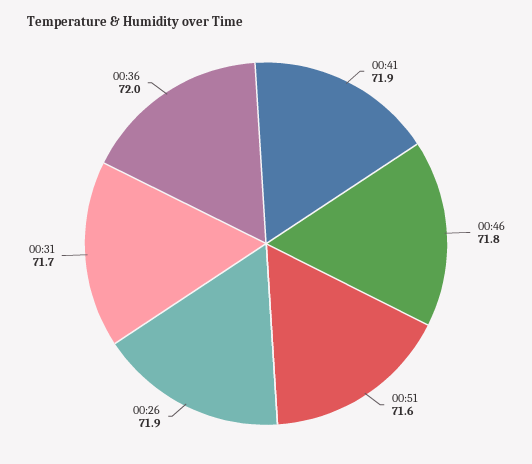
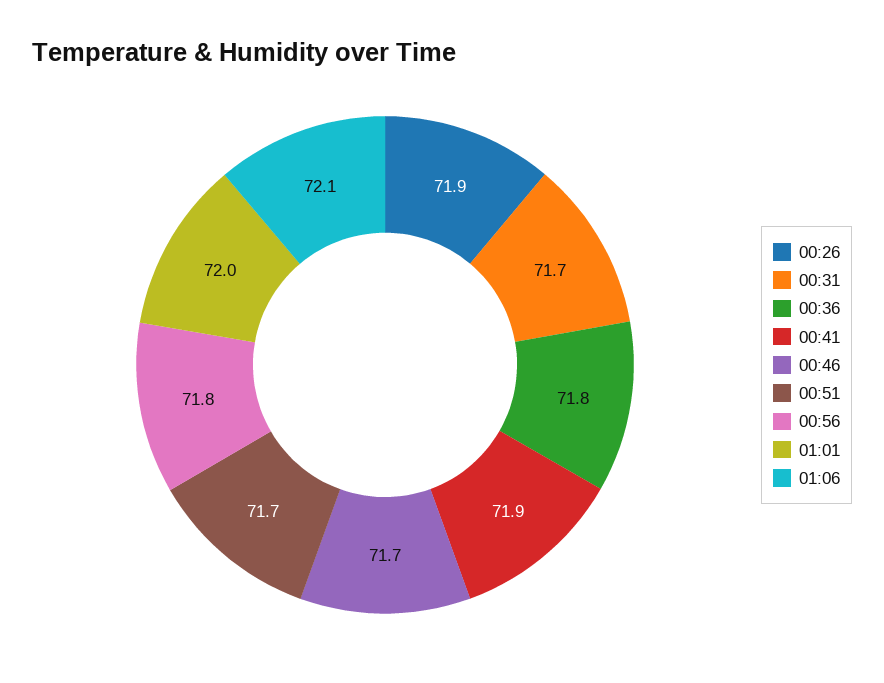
00:46: 71.8 -> 71.7
00:51: 71.6 -> 71.7
00:36: 72 -> 71.8
00:56: none -> 71.8
01:01: none -> 72
01:06: none -> 72.1

